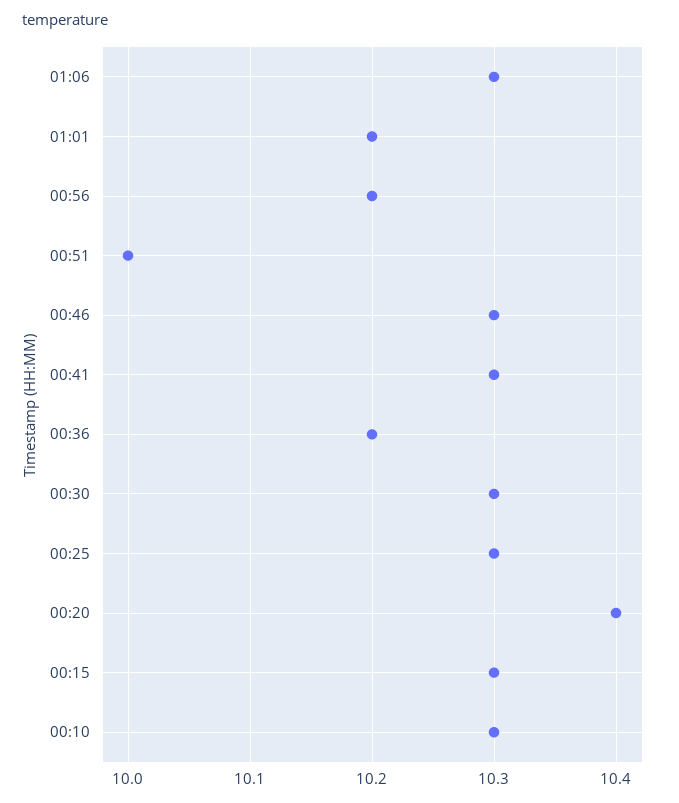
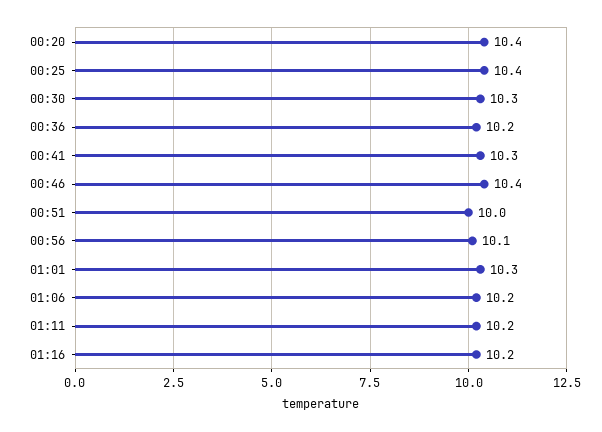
01:06: 10.3 -> 10.2
01:01: 10.2 -> 10.3
00:56: 10.2 -> 10.1
00:46: 10.3 -> 10.4
00:25: 10.3 -> 10.4
00:15: 10.3 -> none
00:10: 10.3 -> none
01:11: none -> 10.2
01:16: none -> 10.2

